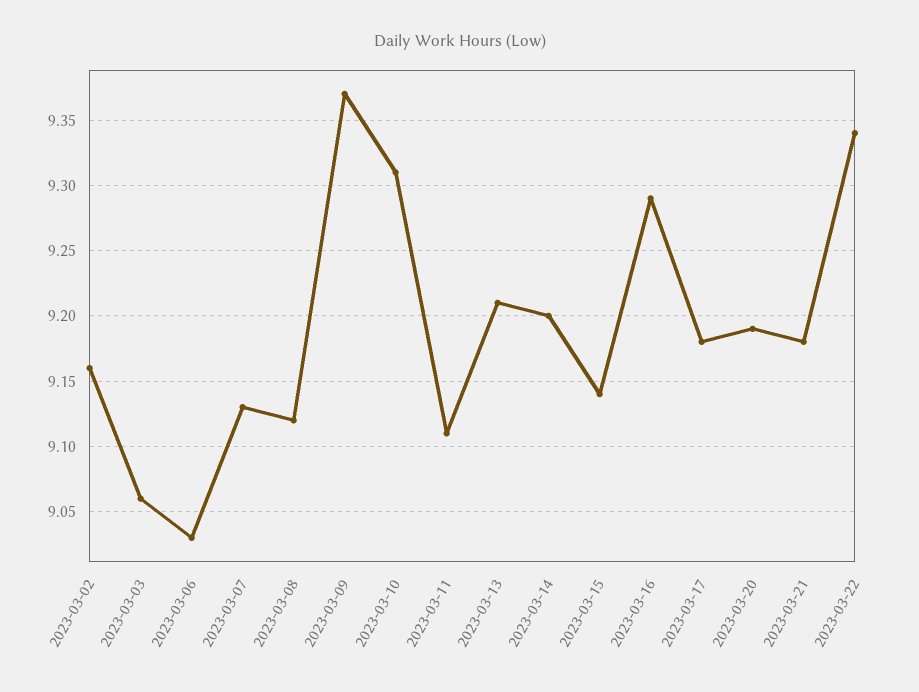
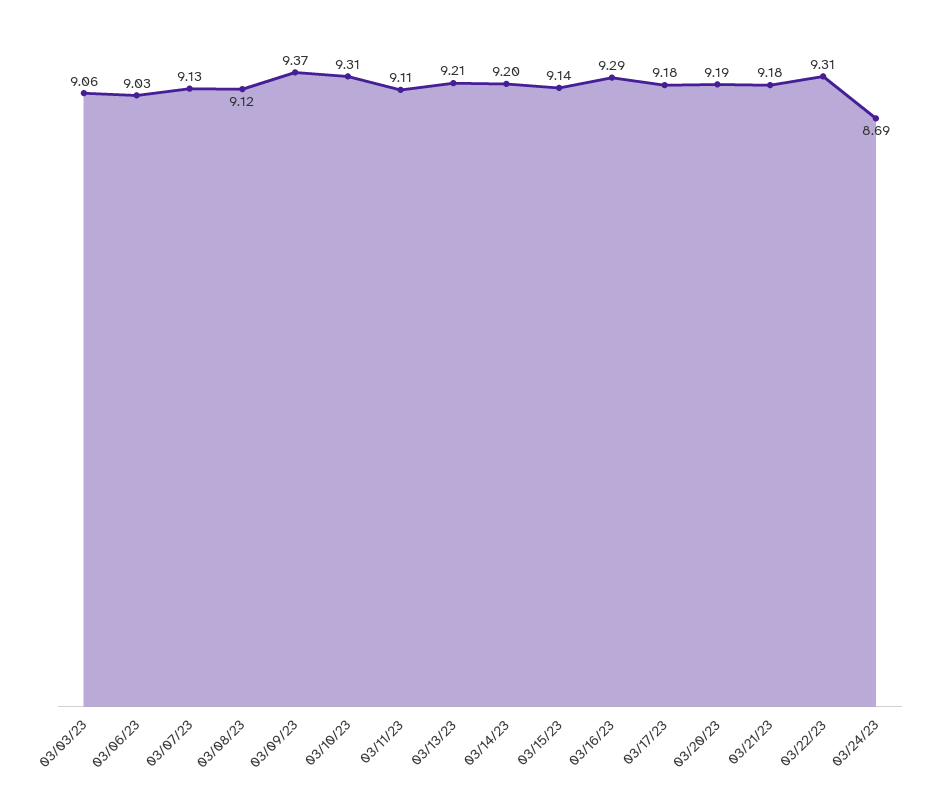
2023-03-02: 9.16 -> none
2023-03-22: 9.34 -> 9.31
03/24/23: none -> 8.69

